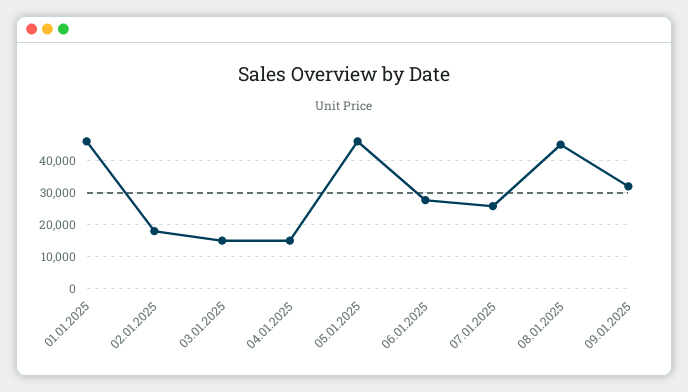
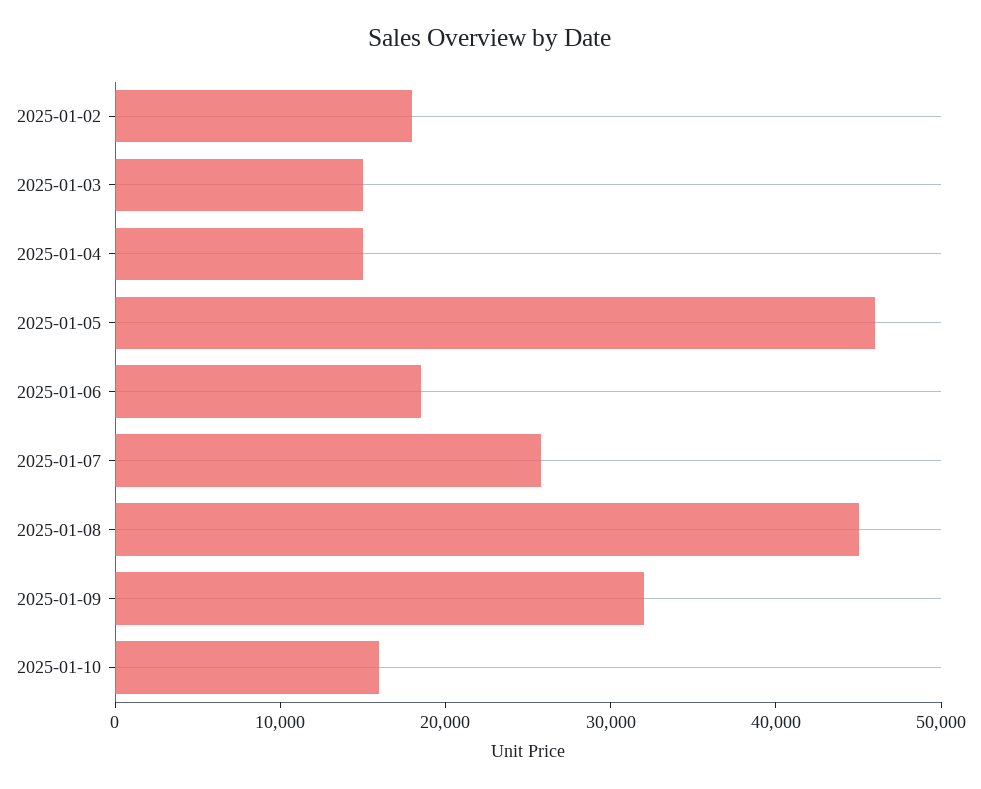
01.01.2025: 46000 -> none
06.01.2025: 28000 -> 18000
2025-01-10: none -> 16000

